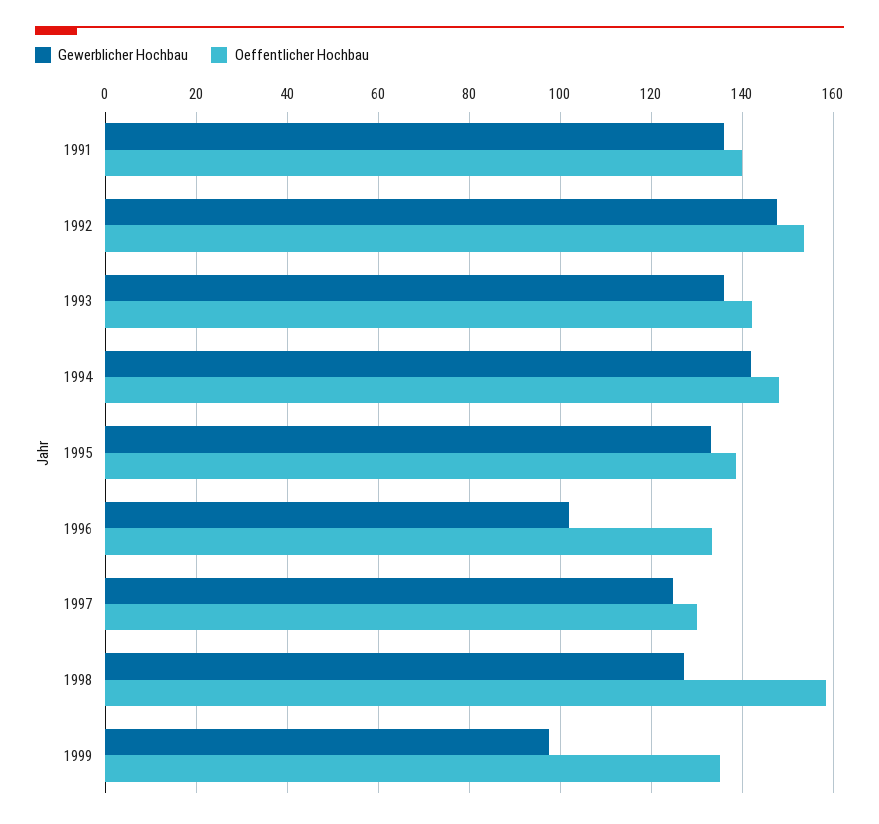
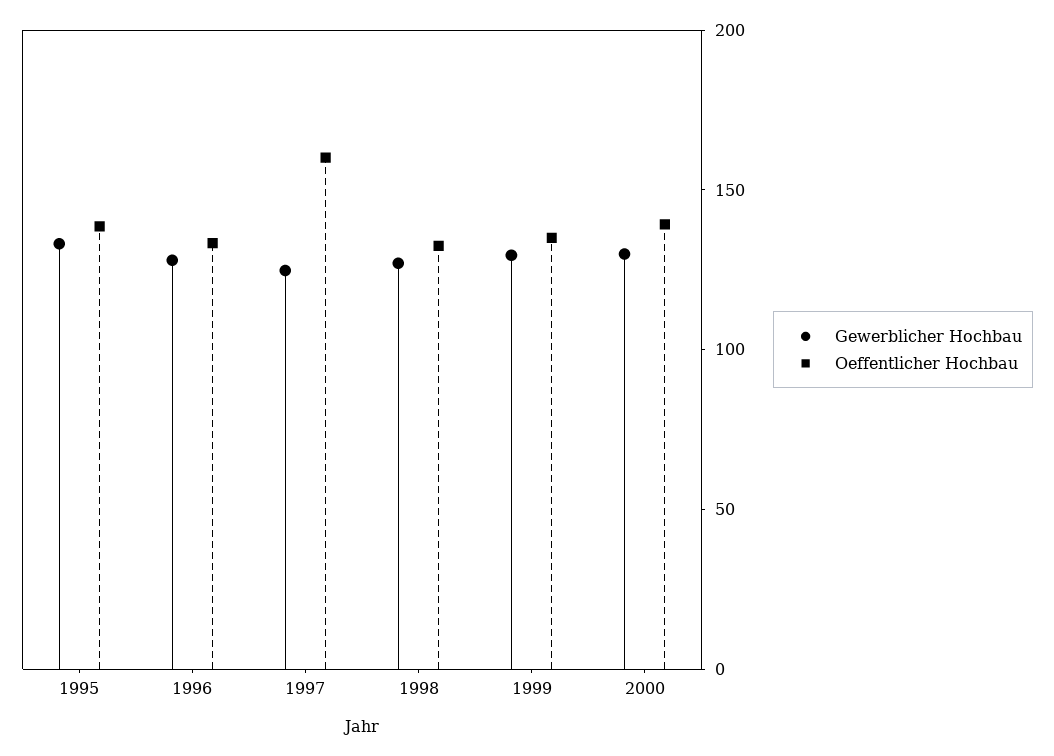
Gewerblicher Hochbau, 1991: 136 -> none
Oeffentlicher Hochbau, 1991: 140 -> none
Gewerblicher Hochbau, 1992: 148 -> none
Oeffentlicher Hochbau, 1992: 154 -> none
Gewerblicher Hochbau, 1993: 136 -> none
Oeffentlicher Hochbau, 1993: 142 -> none
Gewerblicher Hochbau, 1994: 142 -> none
Oeffentlicher Hochbau, 1994: 148 -> none
Gewerblicher Hochbau, 1996: 102 -> 130
Oeffentlicher Hochbau, 1997: 130 -> 160
Oeffentlicher Hochbau, 1998: 158 -> 130
Gewerblicher Hochbau, 1999: 98 -> 130
Gewerblicher Hochbau, 2000: none -> 130
Oeffentlicher Hochbau, 2000: none -> 140

